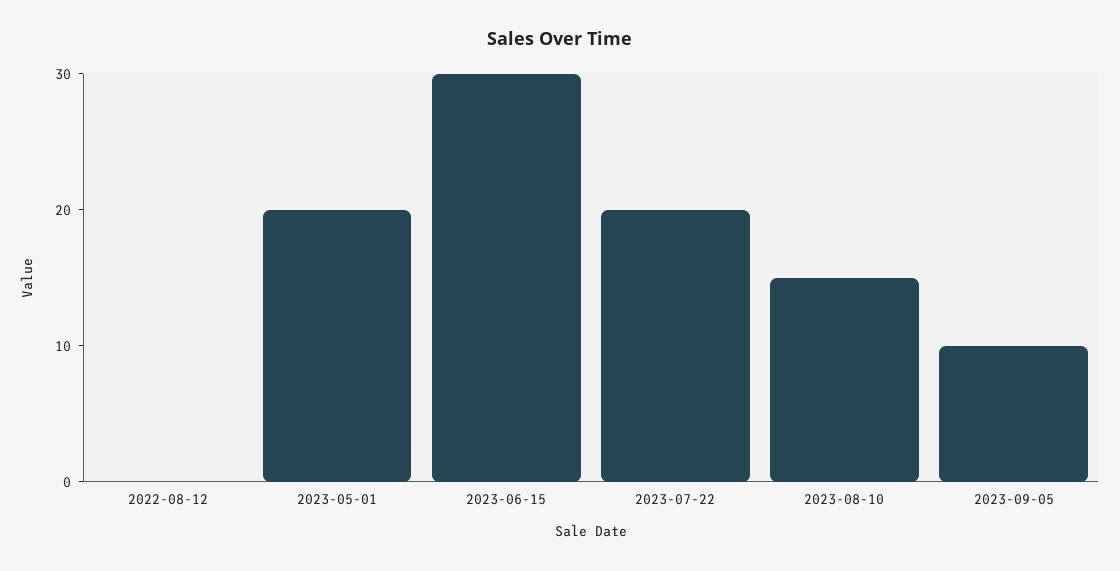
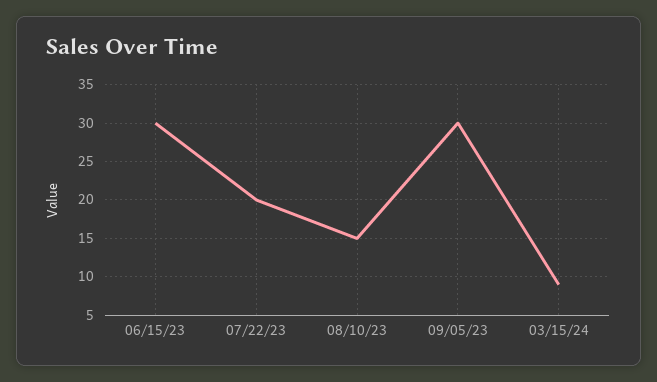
2022-08-12: 0 -> none
2023-05-01: 20 -> none
2023-09-05: 10 -> 30
03/15/24: none -> 9

